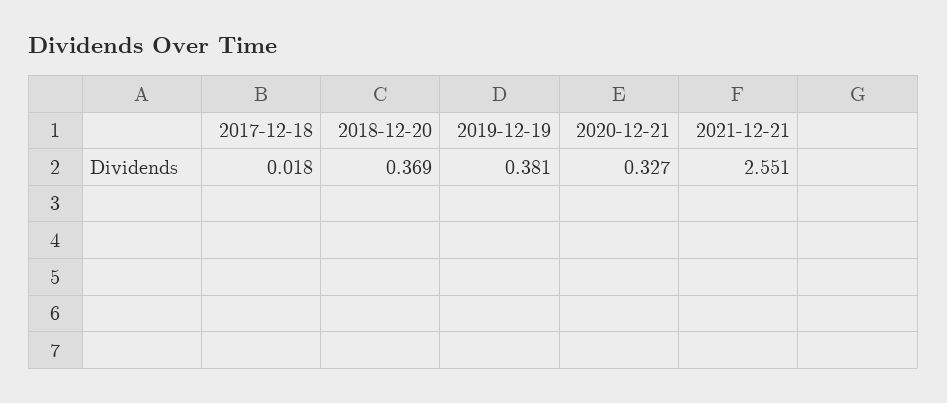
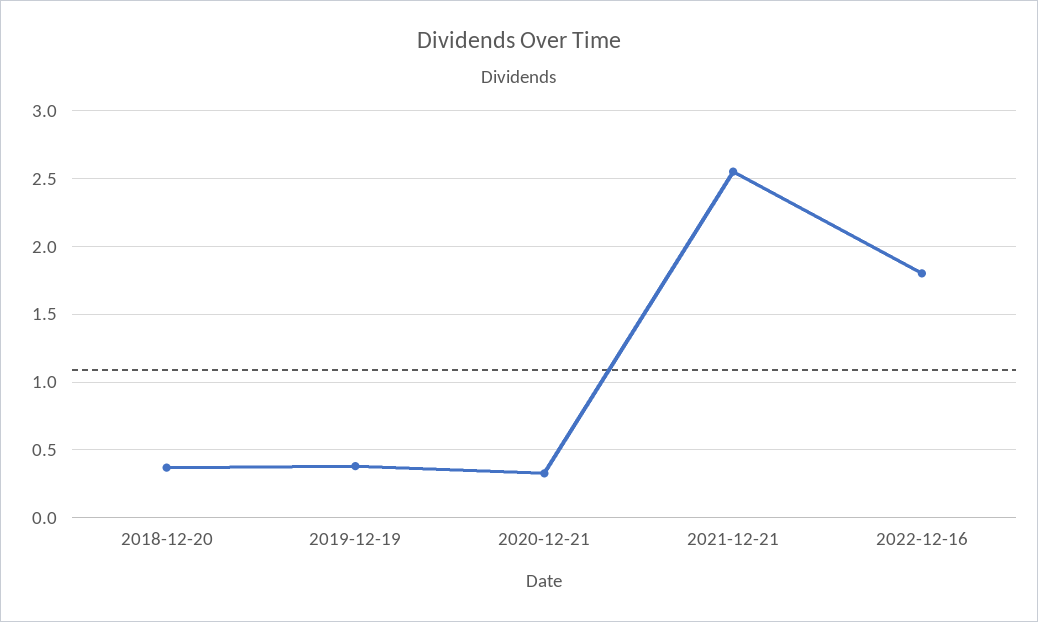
2017-12-18: 0.018 -> none
2022-12-16: none -> 1.8

